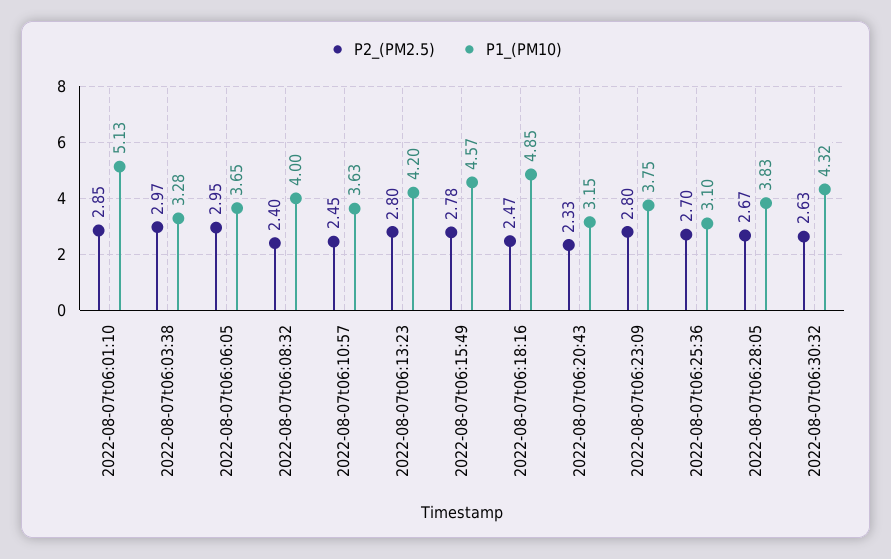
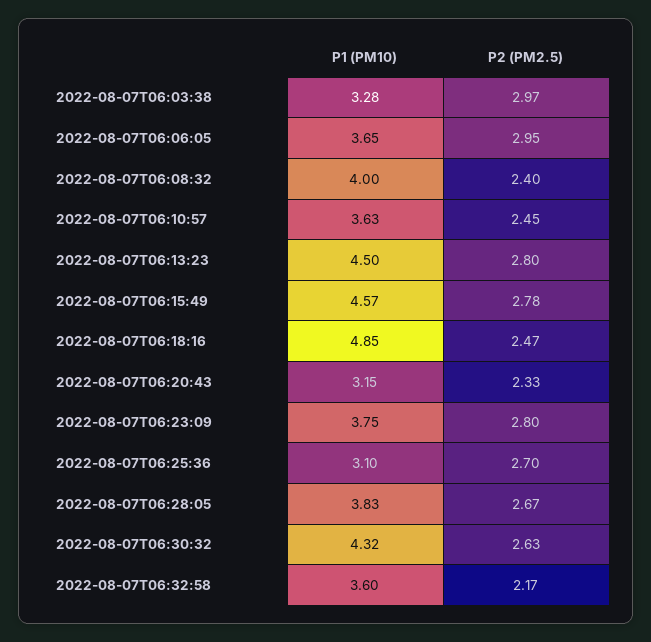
P2_(PM2.5), 2022-08-07t06:01:10: 2.85 -> none
P1_(PM10), 2022-08-07t06:01:10: 5.13 -> none
P1_(PM10), 2022-08-07t06:13:23: 4.2 -> 4.5
P1_(PM10), 2022-08-07T06:32:58: none -> 3.6
P2_(PM2.5), 2022-08-07T06:32:58: none -> 2.17

